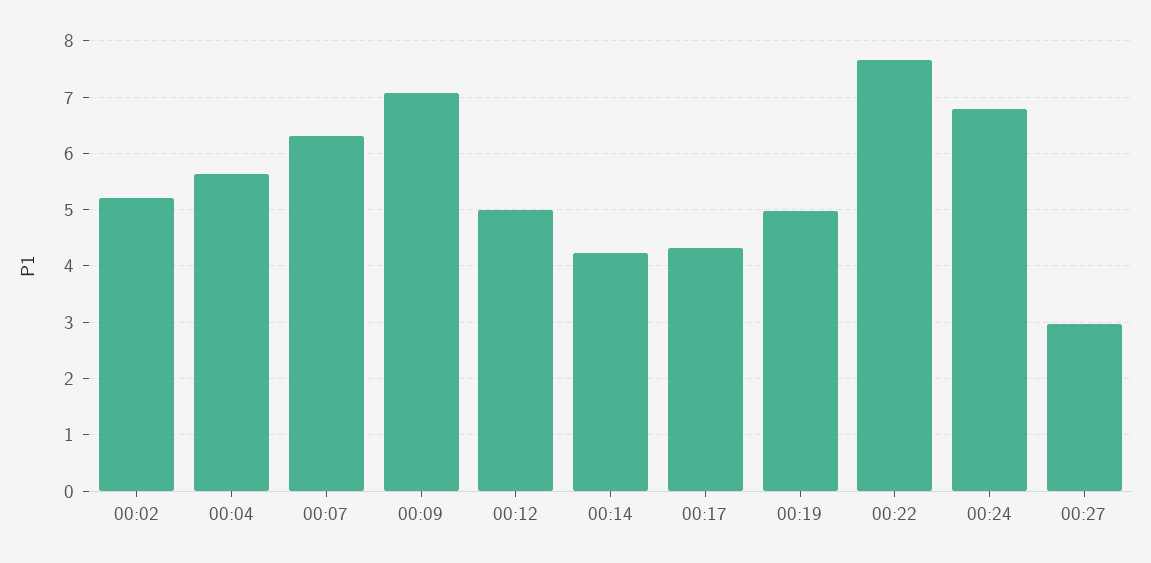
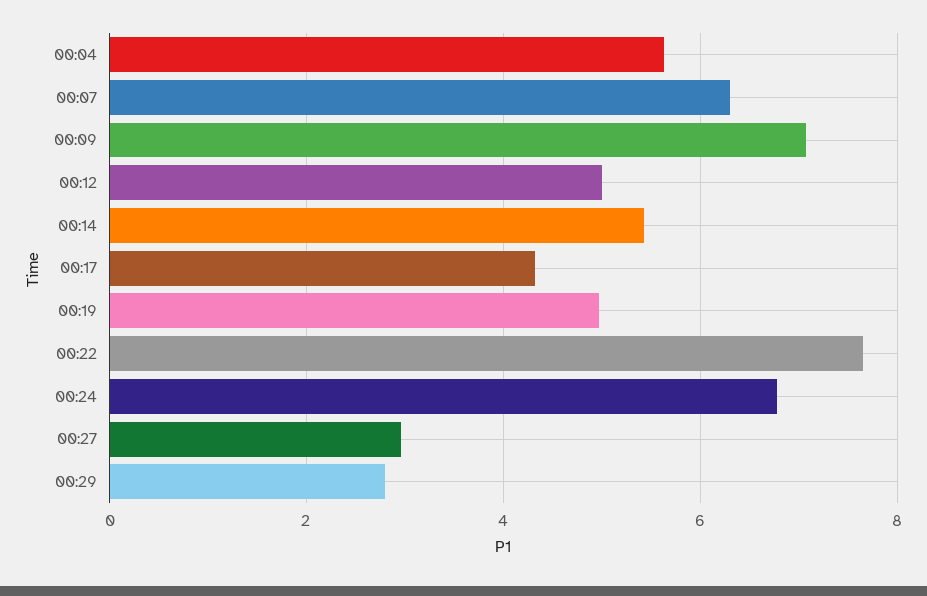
00:02: 5.2 -> none
00:14: 4.2 -> 5.4
00:29: none -> 2.8

